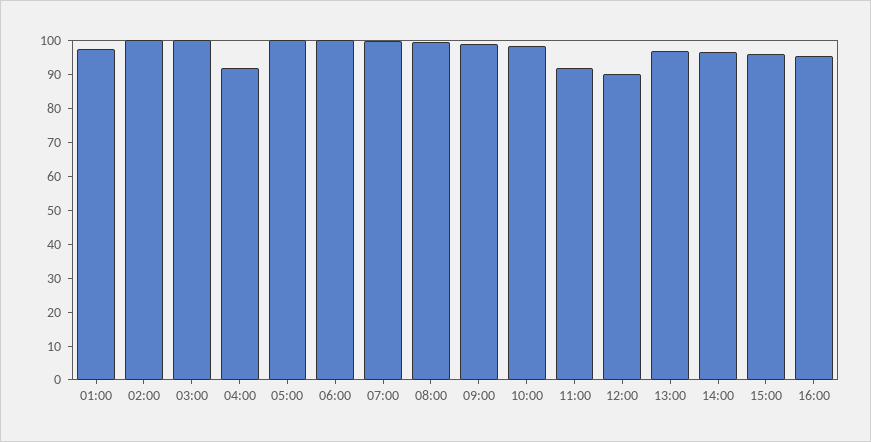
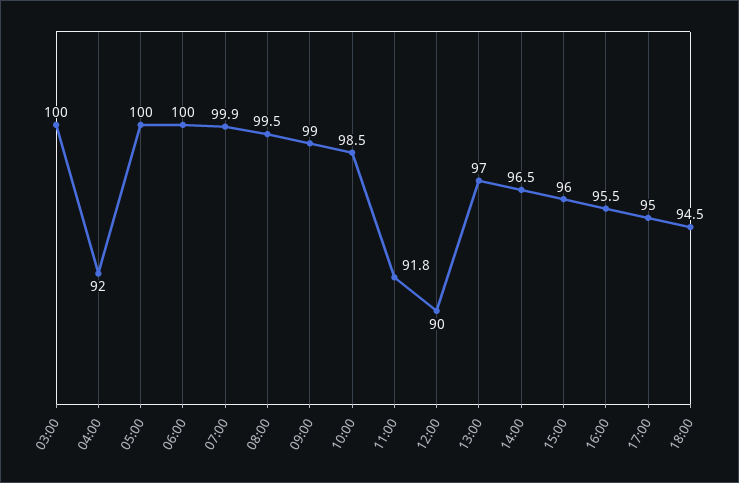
01:00: 97.5 -> none
02:00: 100 -> none
17:00: none -> 95
18:00: none -> 94.5

